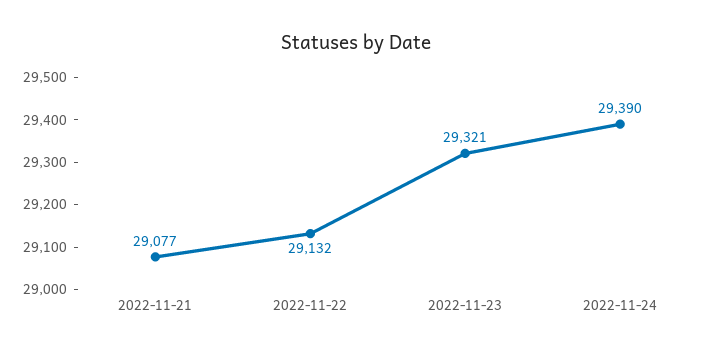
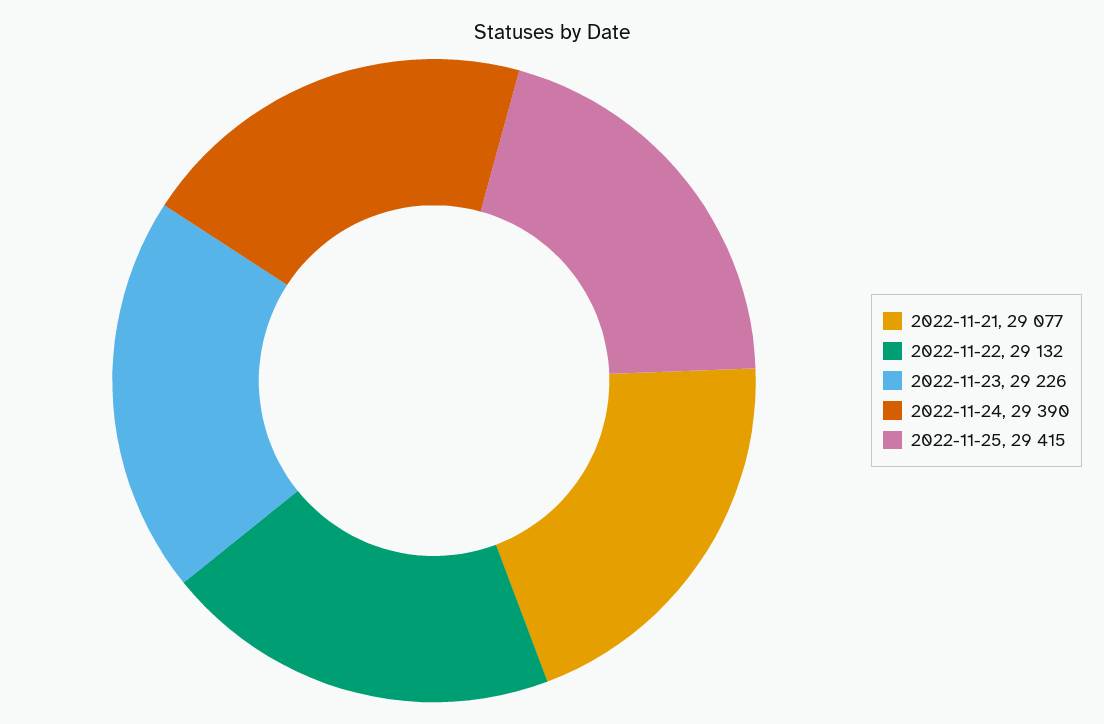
2022-11-23: 29321 -> 29226
2022-11-25: none -> 29415

